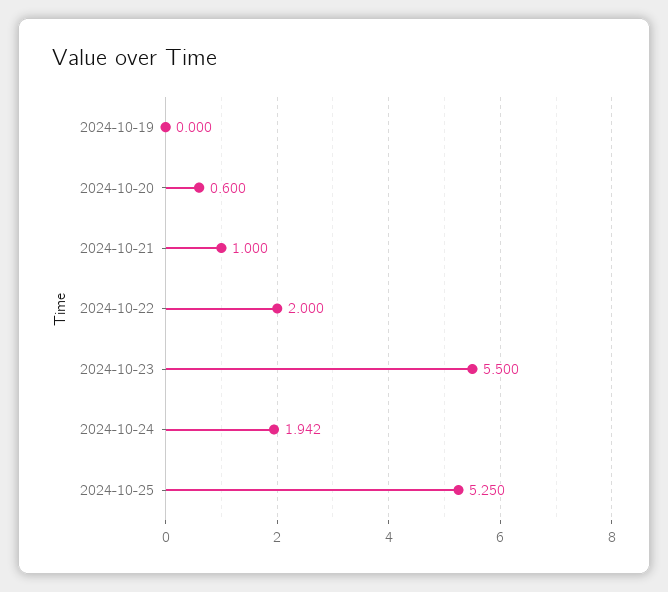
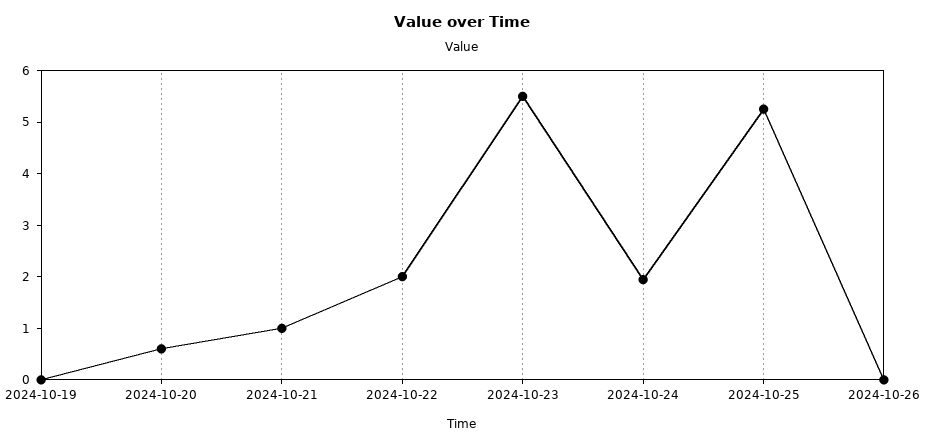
2024-10-26: none -> 0

